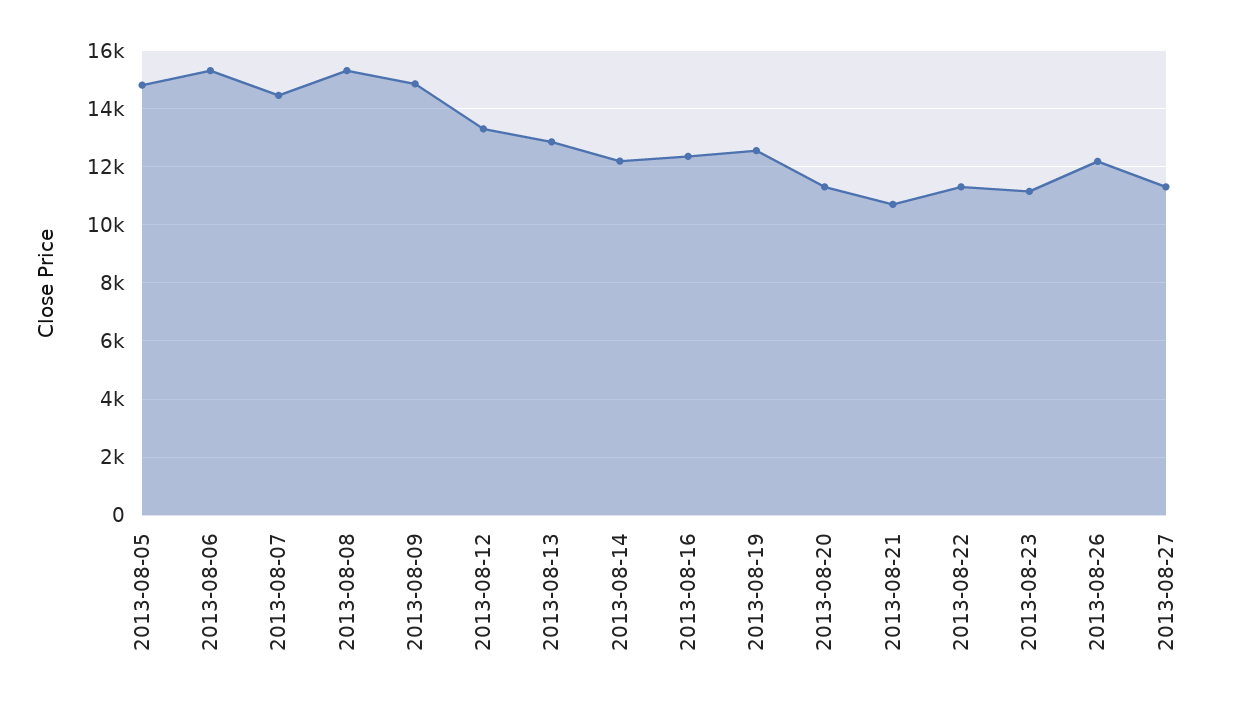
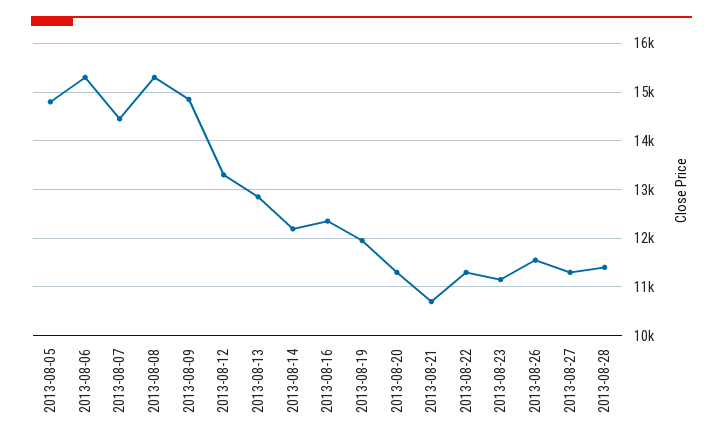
2013-08-19: 12500 -> 12000
2013-08-26: 12250 -> 11600
2013-08-28: none -> 11400

